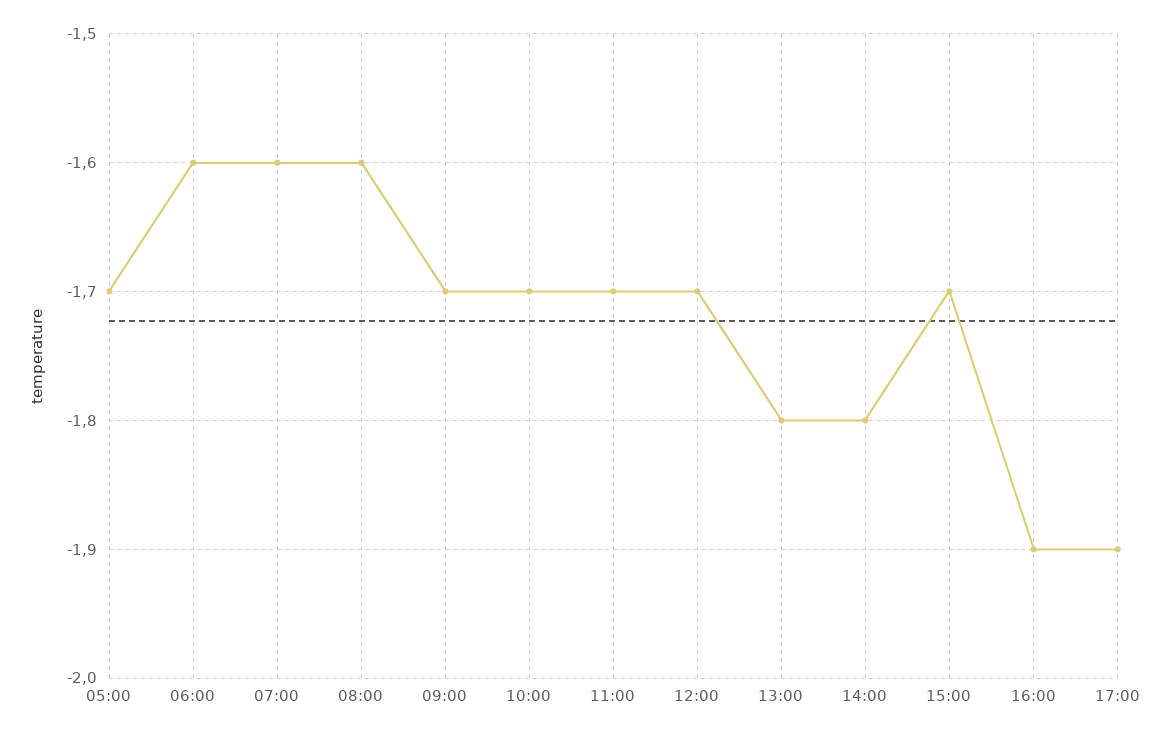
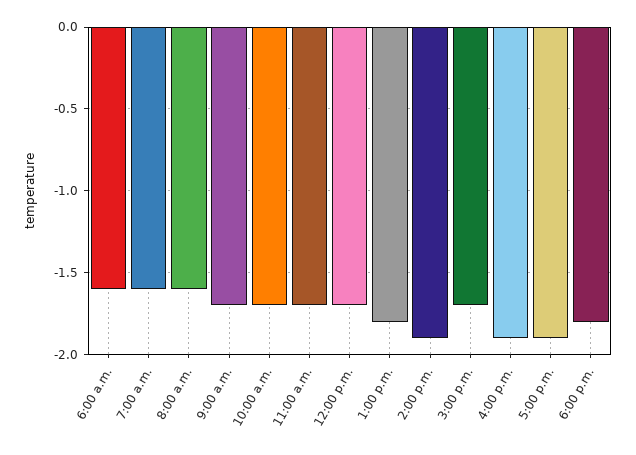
05:00: -1.7 -> none
14:00: -1.8 -> -1.9
6:00 p.m.: none -> -1.8

